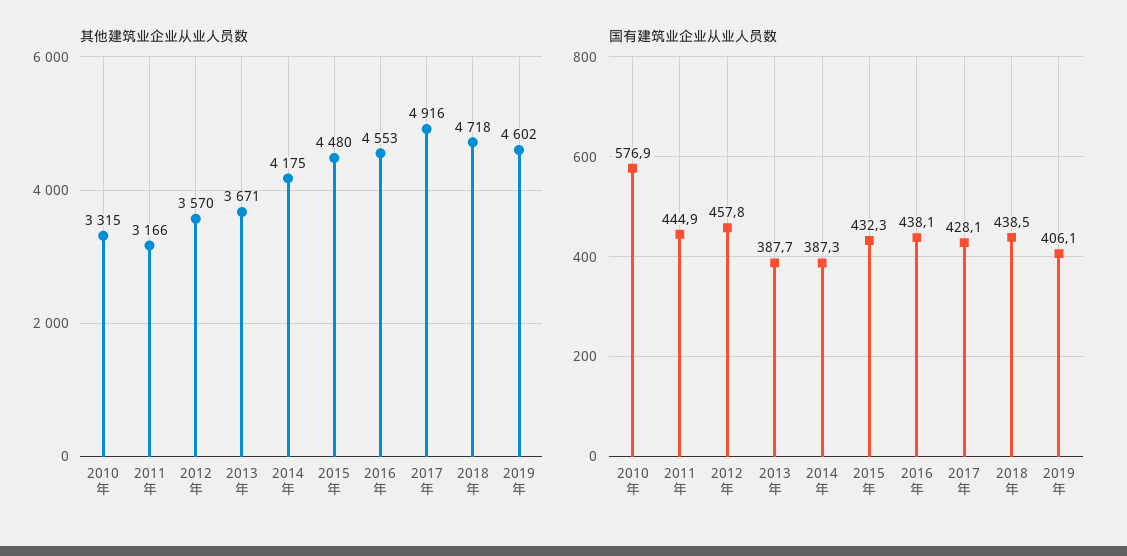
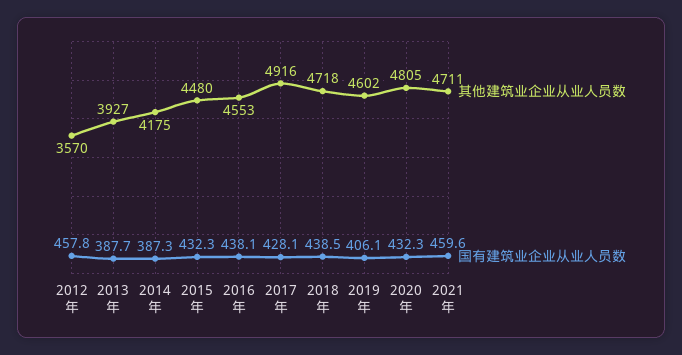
其他建筑业企业从业人员数, 2010年: 3315 -> none
其他建筑业企业从业人员数, 2011年: 3166 -> none
其他建筑业企业从业人员数, 2013年: 3671 -> 3927
国有建筑业企业从业人员数, 2010年: 576.9 -> none
国有建筑业企业从业人员数, 2011年: 444.9 -> none
其他建筑业企业从业人员数, 2020年: none -> 4805
国有建筑业企业从业人员数, 2020年: none -> 432.3
其他建筑业企业从业人员数, 2021年: none -> 4711
国有建筑业企业从业人员数, 2021年: none -> 459.6

